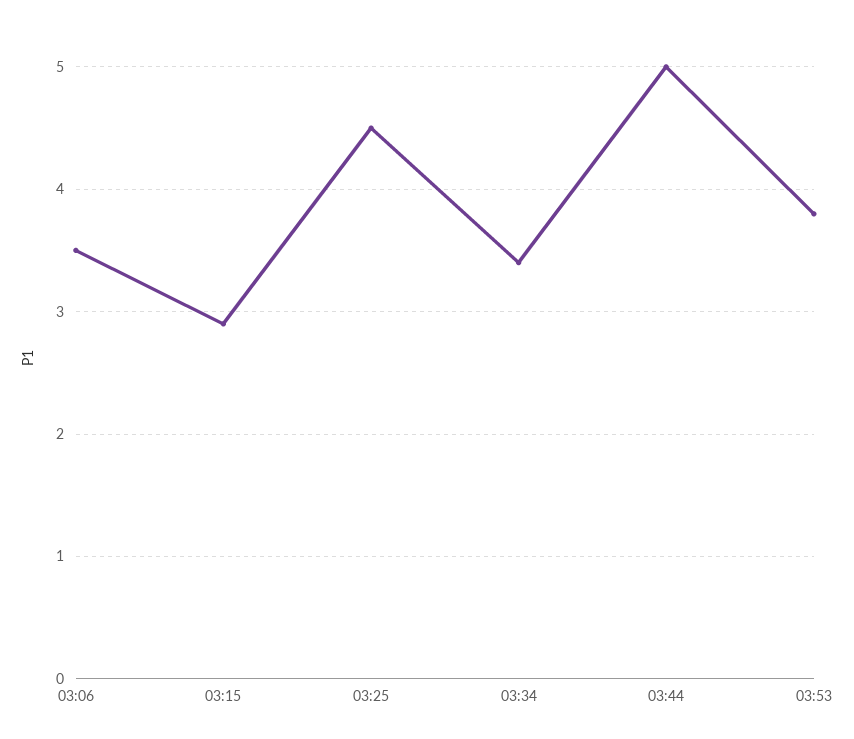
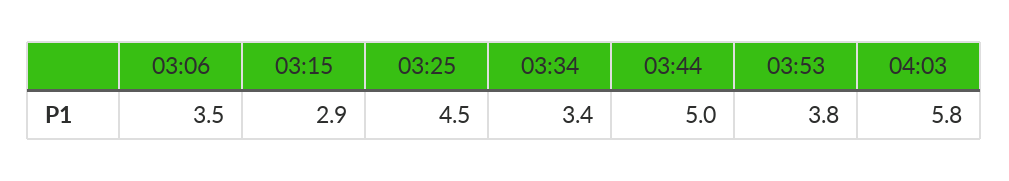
04:03: none -> 5.8

